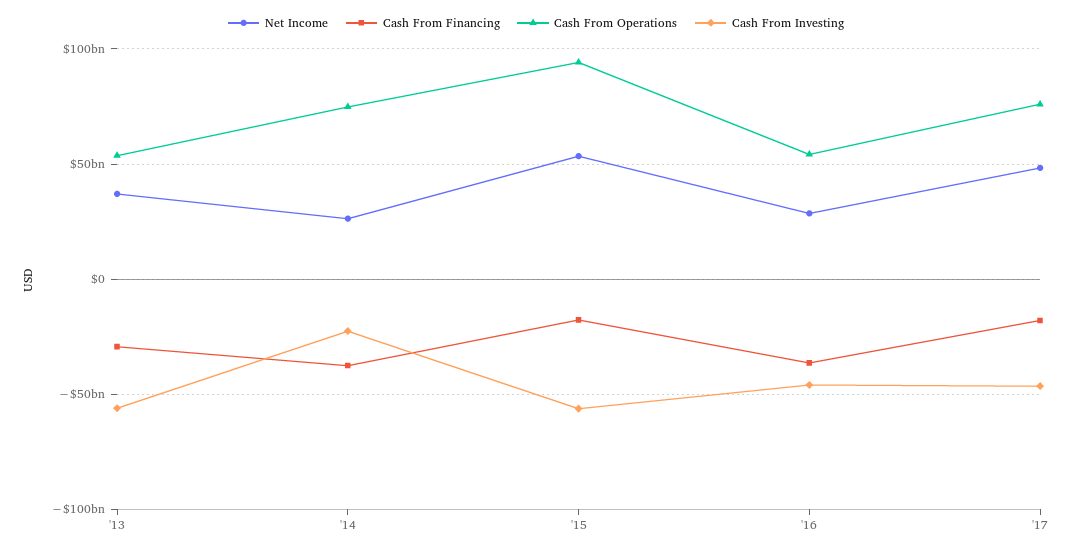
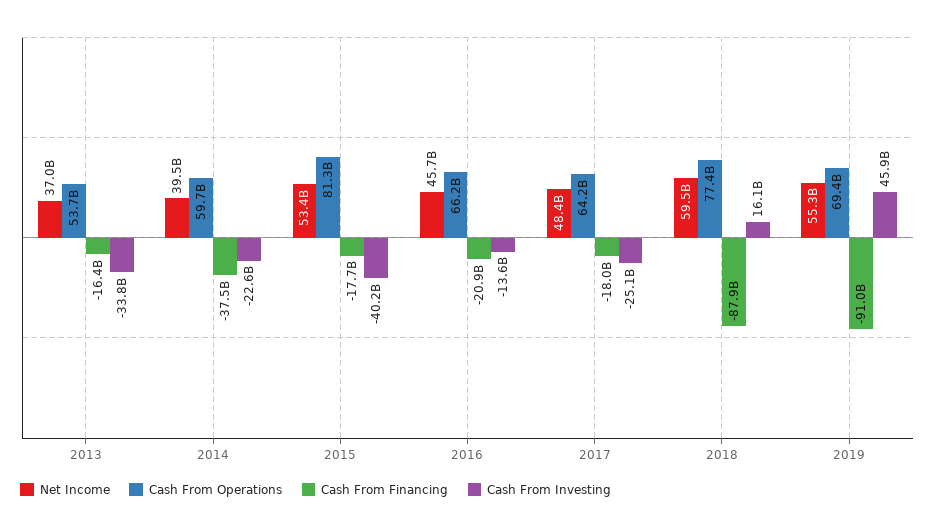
Cash From Financing, '13: -30000000000 -> -16400000000
Cash From Investing, '13: -55000000000 -> -33800000000
Net Income, '14: 25000000000 -> 39500000000
Cash From Operations, '14: 75000000000 -> 59700000000
Cash From Operations, '15: 95000000000 -> 81300000000
Cash From Investing, '15: -55000000000 -> -40200000000
Net Income, '16: 30000000000 -> 45700000000
Cash From Financing, '16: -35000000000 -> -20900000000
Cash From Operations, '16: 55000000000 -> 66200000000
Cash From Investing, '16: -45000000000 -> -13600000000
Cash From Operations, '17: 75000000000 -> 64200000000
Cash From Investing, '17: -45000000000 -> -25100000000
Net Income, 2018: none -> 59500000000
Cash From Operations, 2018: none -> 77400000000
Cash From Financing, 2018: none -> -87900000000
Cash From Investing, 2018: none -> 16100000000
Net Income, 2019: none -> 55300000000
Cash From Operations, 2019: none -> 69400000000
Cash From Financing, 2019: none -> -91000000000
Cash From Investing, 2019: none -> 45900000000

